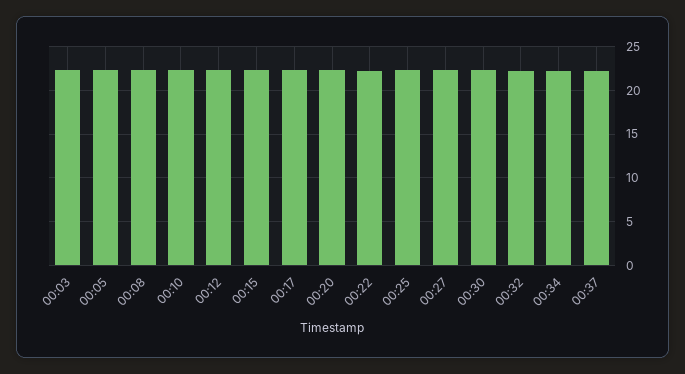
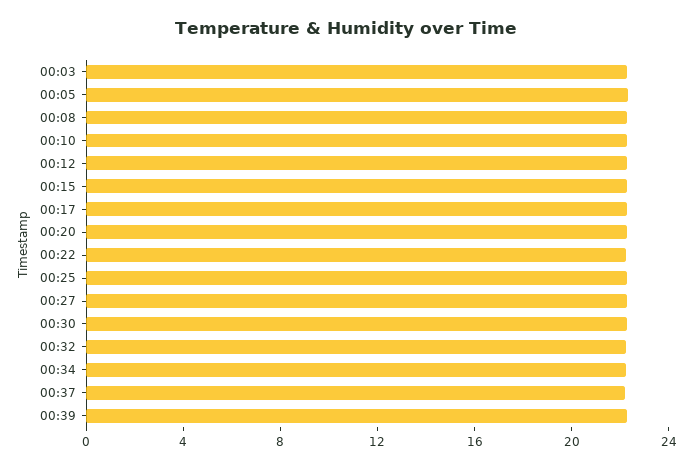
00:39: none -> 22

